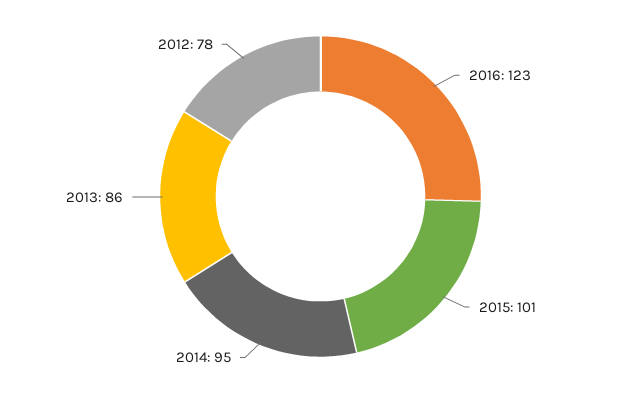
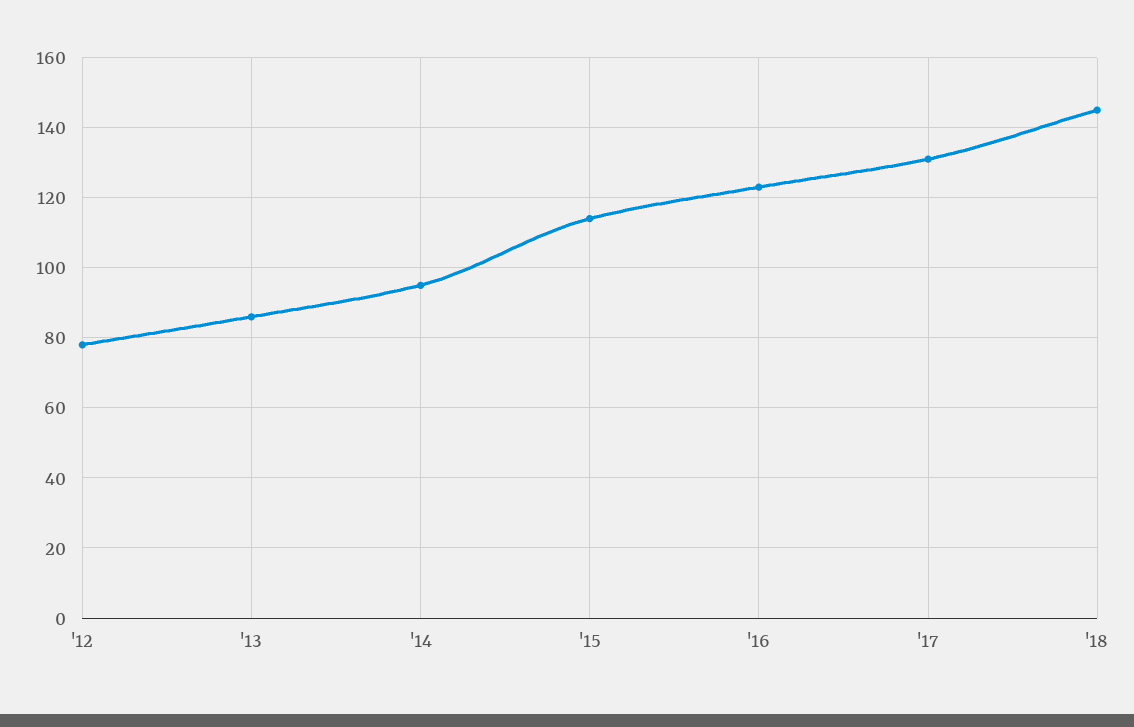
2015: 101 -> 115
'17: none -> 130
'18: none -> 145

